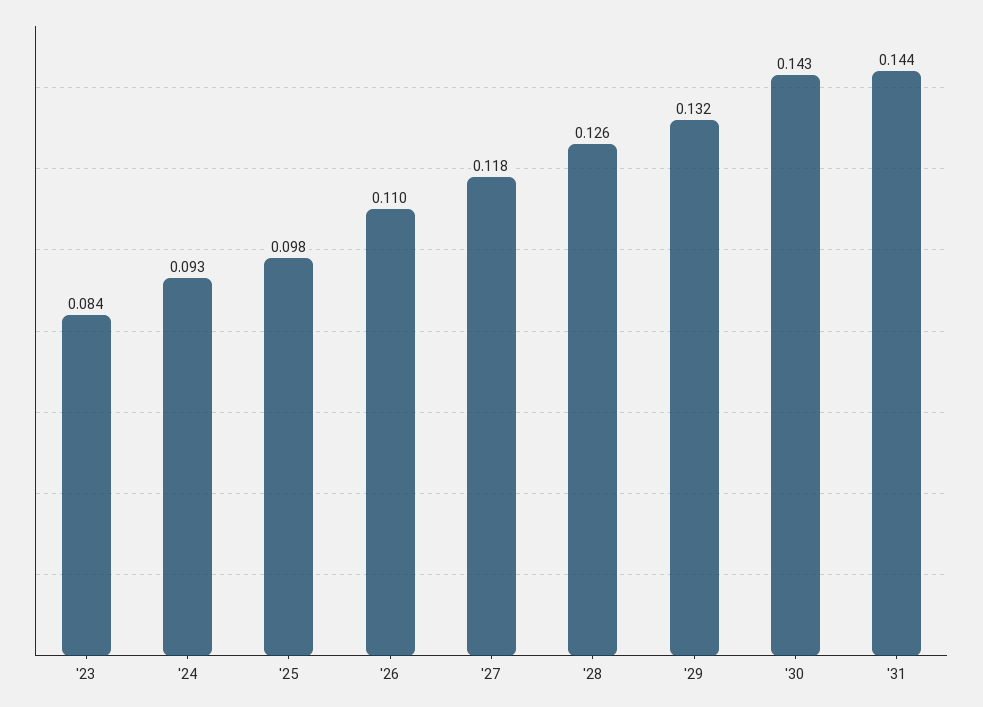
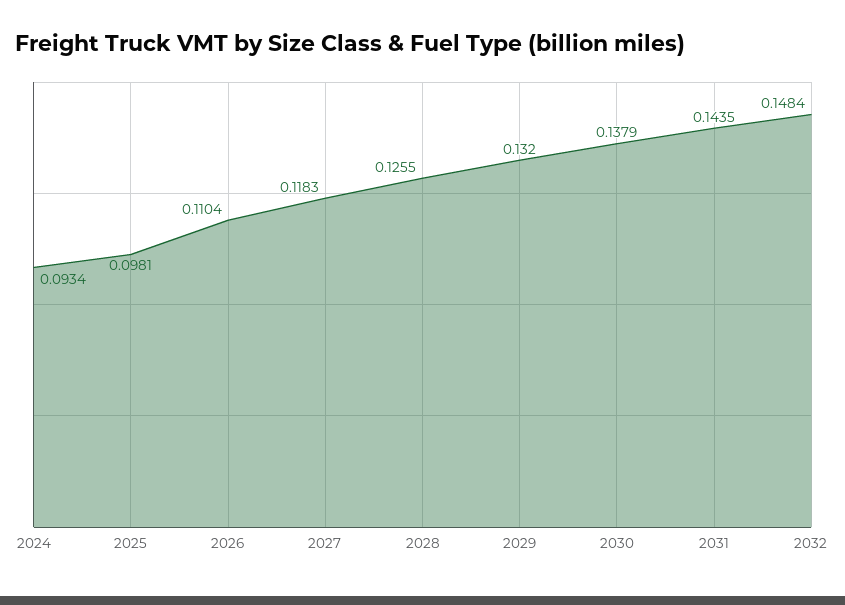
'23: 0.084 -> none
'30: 0.143 -> 0.1379
2032: none -> 0.1484

